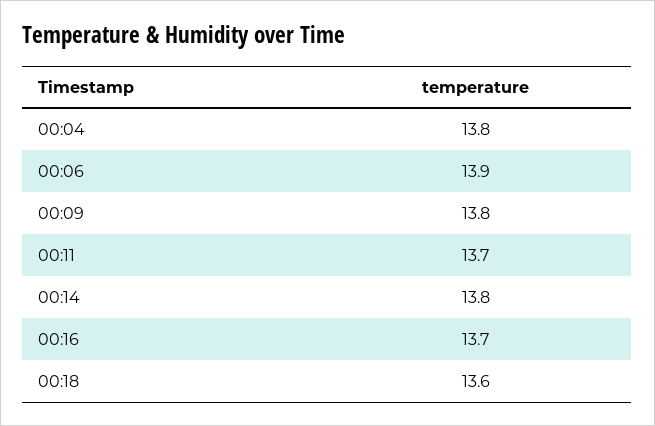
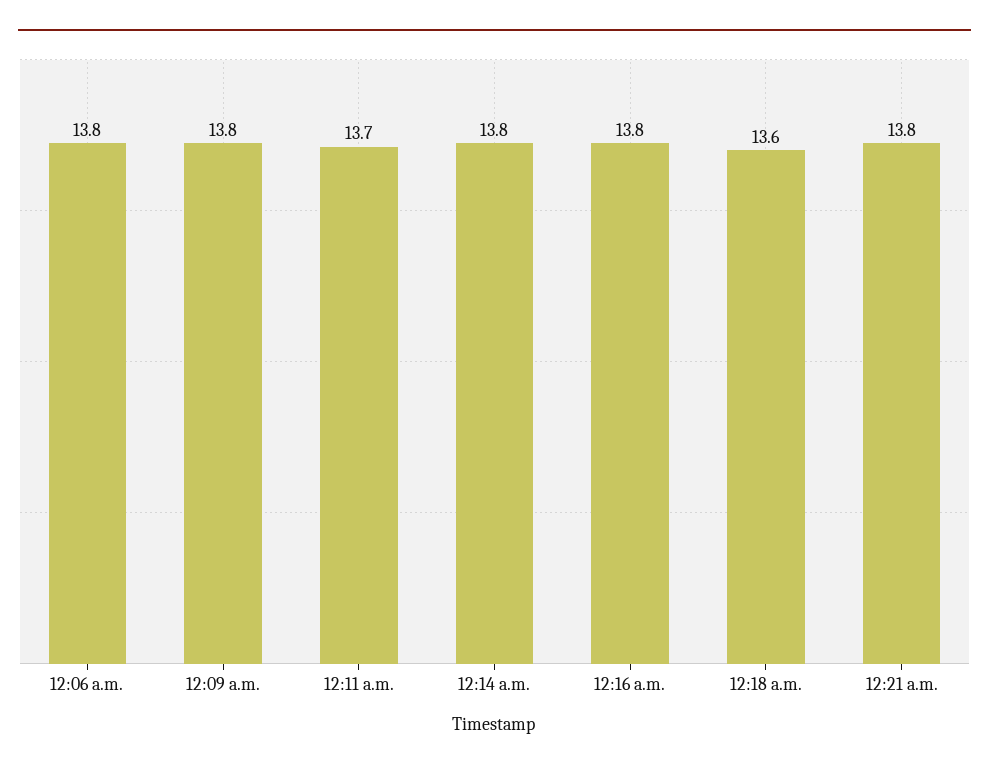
00:04: 13.8 -> none
00:06: 13.9 -> 13.8
00:16: 13.7 -> 13.8
12:21 a.m.: none -> 13.8

